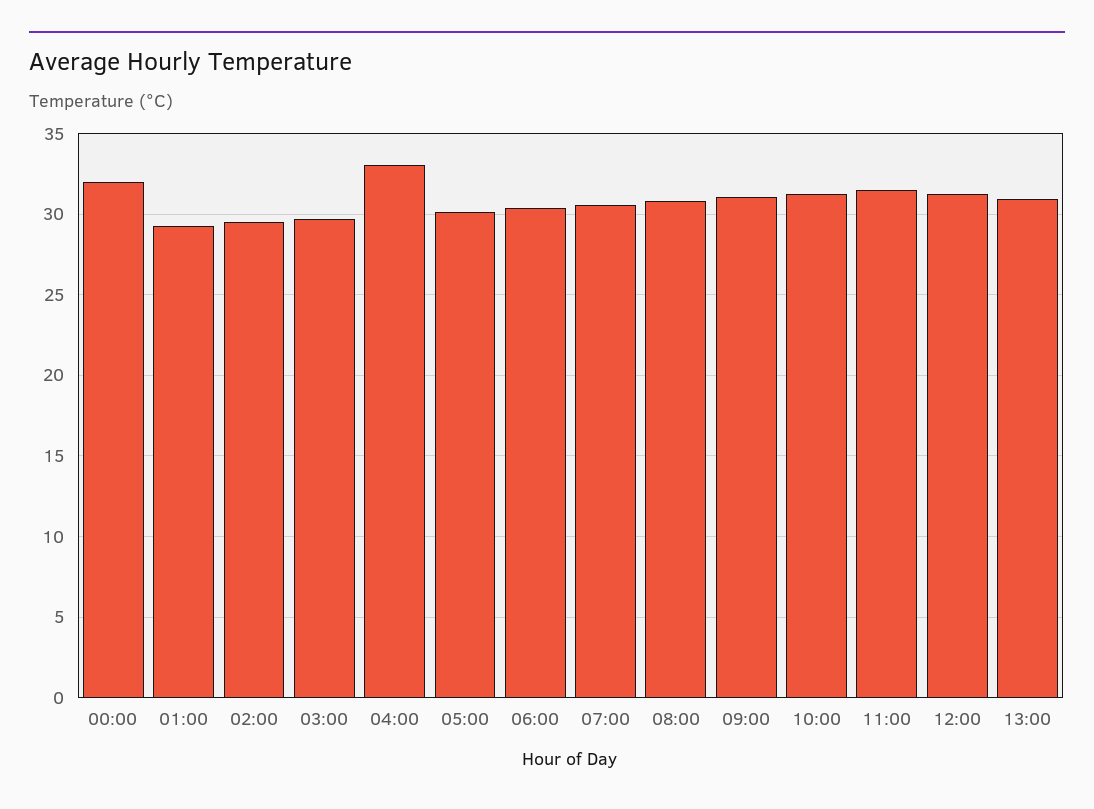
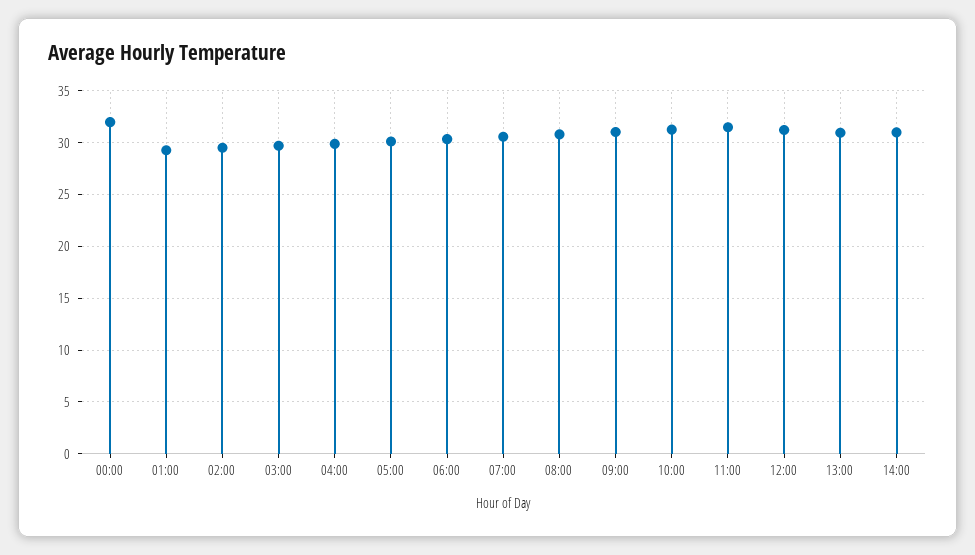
04:00: 33 -> 30
14:00: none -> 31

